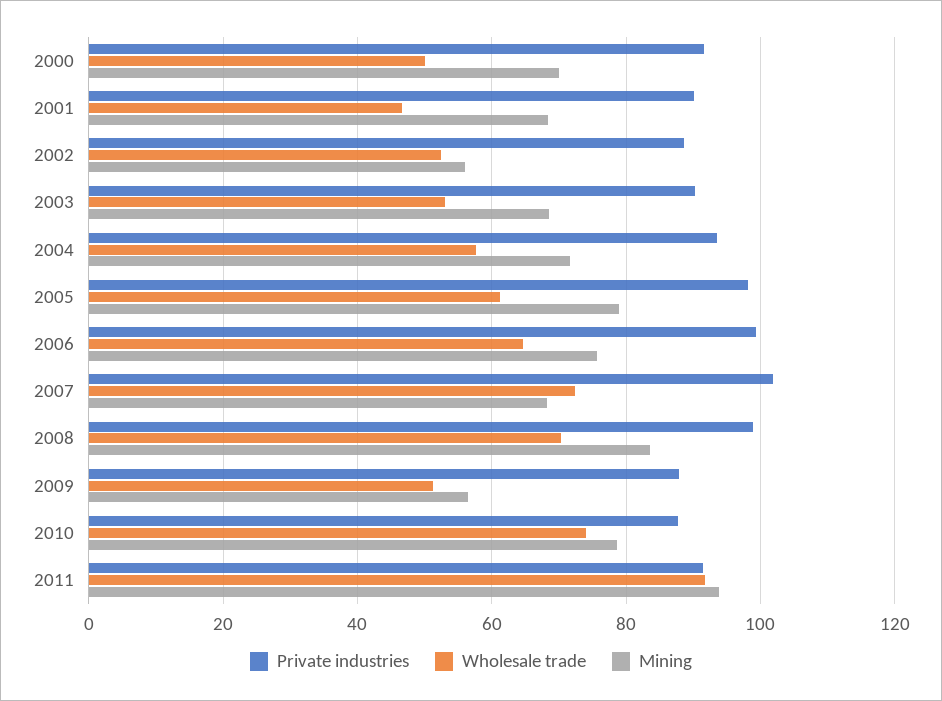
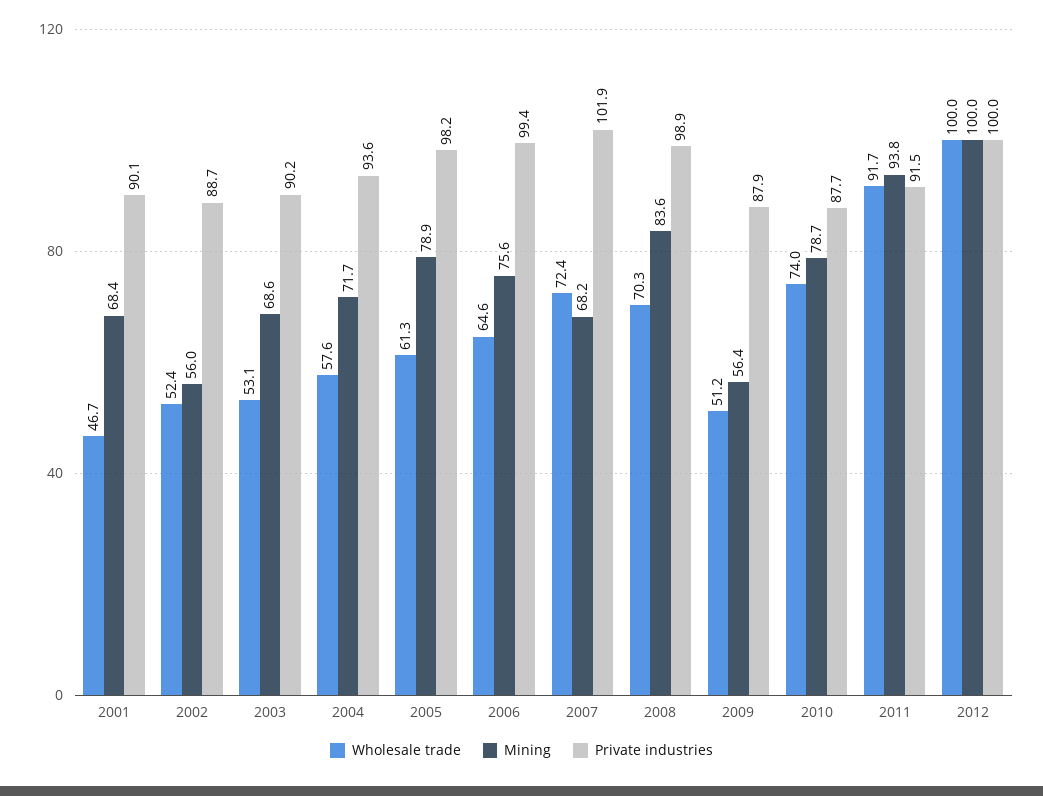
Private industries, 2000: 92 -> none
Wholesale trade, 2000: 50 -> none
Mining, 2000: 70 -> none
Wholesale trade, 2012: none -> 100
Mining, 2012: none -> 100
Private industries, 2012: none -> 100

